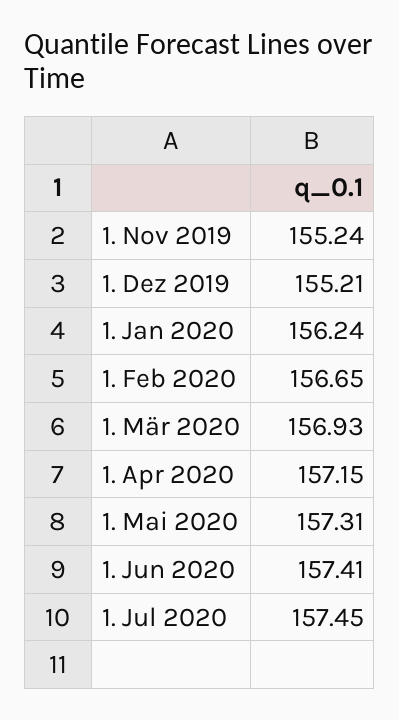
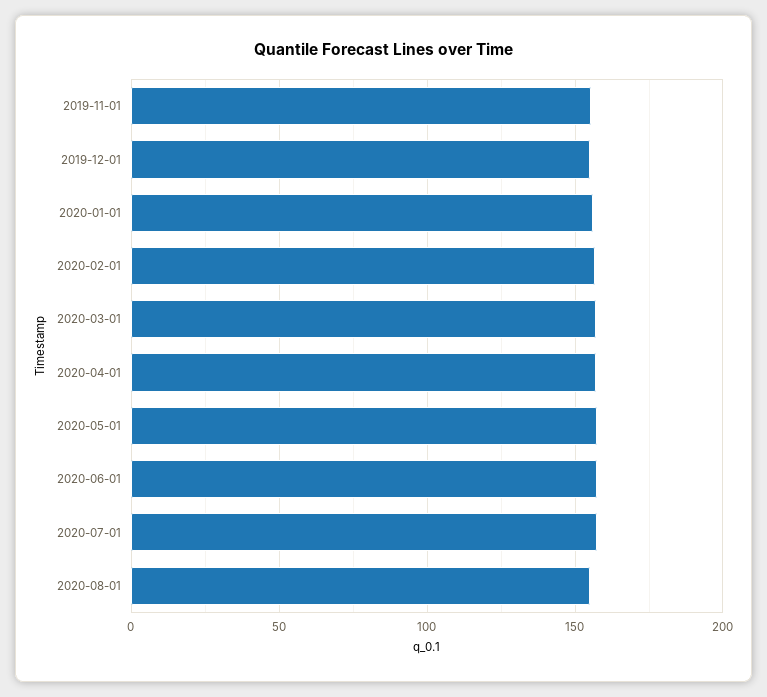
2020-08-01: none -> 155

